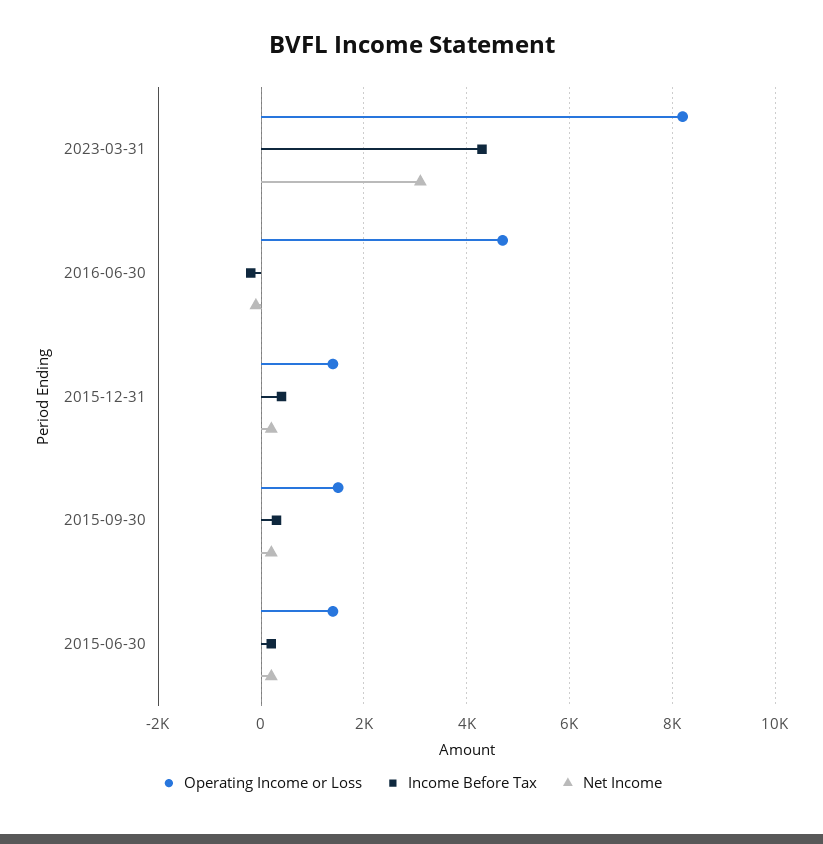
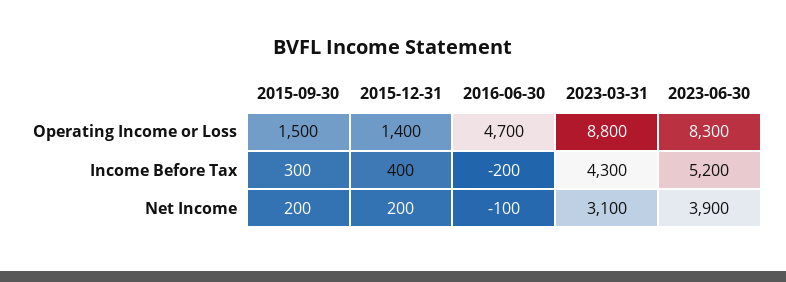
Operating Income or Loss, 2023-03-31: 8200 -> 8800
Operating Income or Loss, 2015-06-30: 1400 -> none
Income Before Tax, 2015-06-30: 200 -> none
Net Income, 2015-06-30: 200 -> none
Operating Income or Loss, 2023-06-30: none -> 8300
Income Before Tax, 2023-06-30: none -> 5200
Net Income, 2023-06-30: none -> 3900

